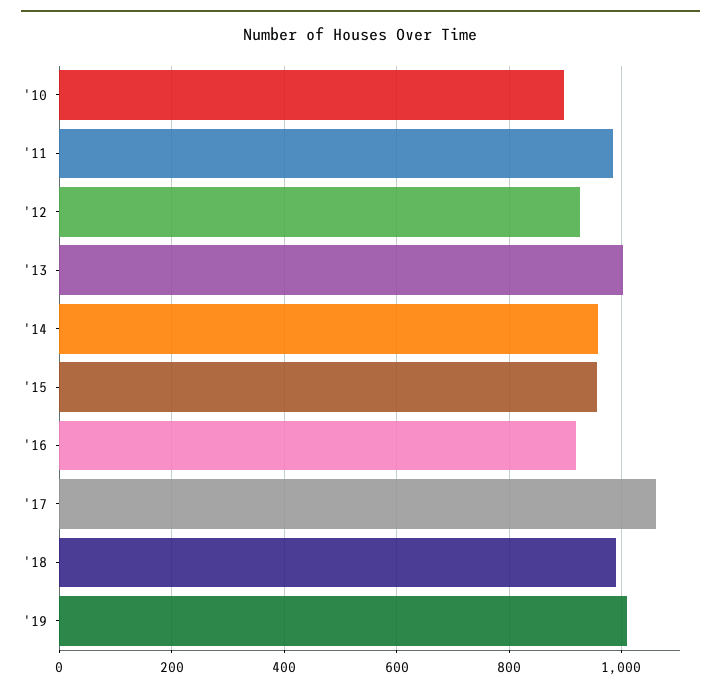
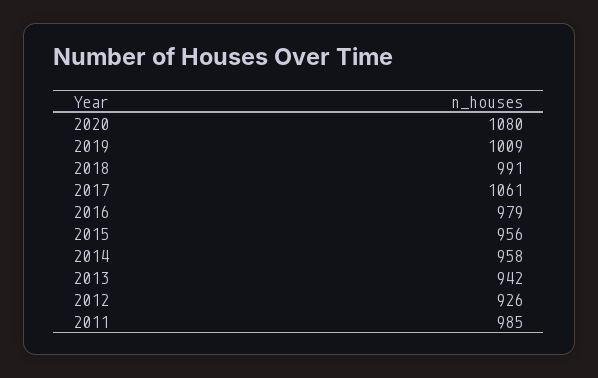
'10: 900 -> none
'13: 1000 -> 942
'16: 920 -> 979
2020: none -> 1080

